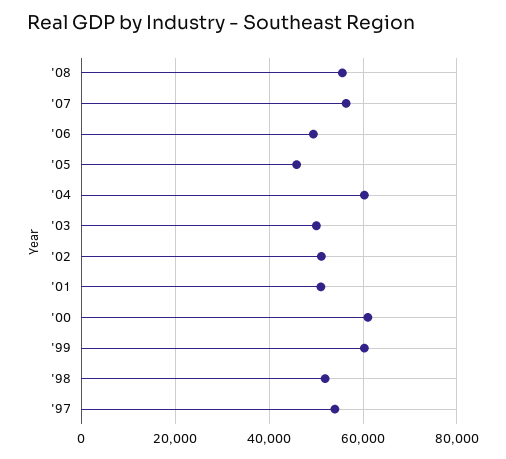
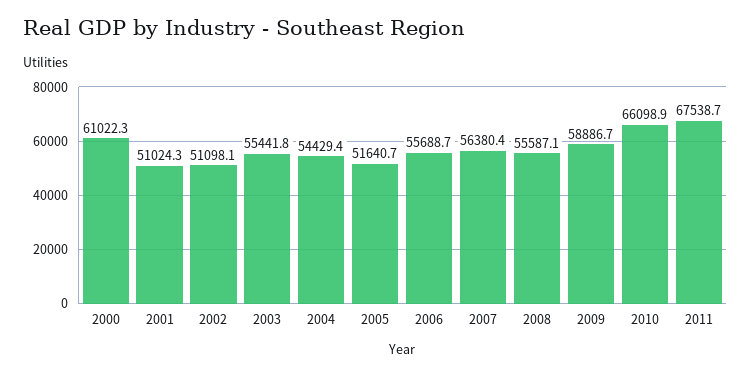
'06: 50000 -> 55688.7
'05: 46000 -> 51640.7
'04: 60000 -> 54429.4
'03: 50000 -> 55441.8
'99: 60000 -> none
'98: 52000 -> none
'97: 54000 -> none
2009: none -> 58886.7
2010: none -> 66098.9
2011: none -> 67538.7

